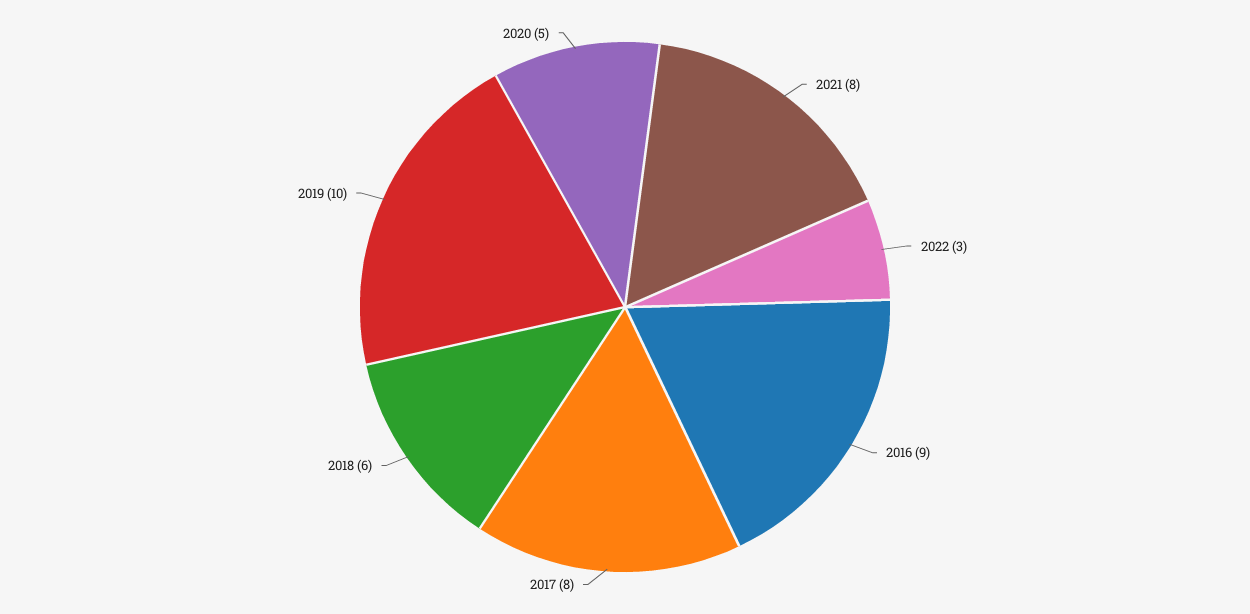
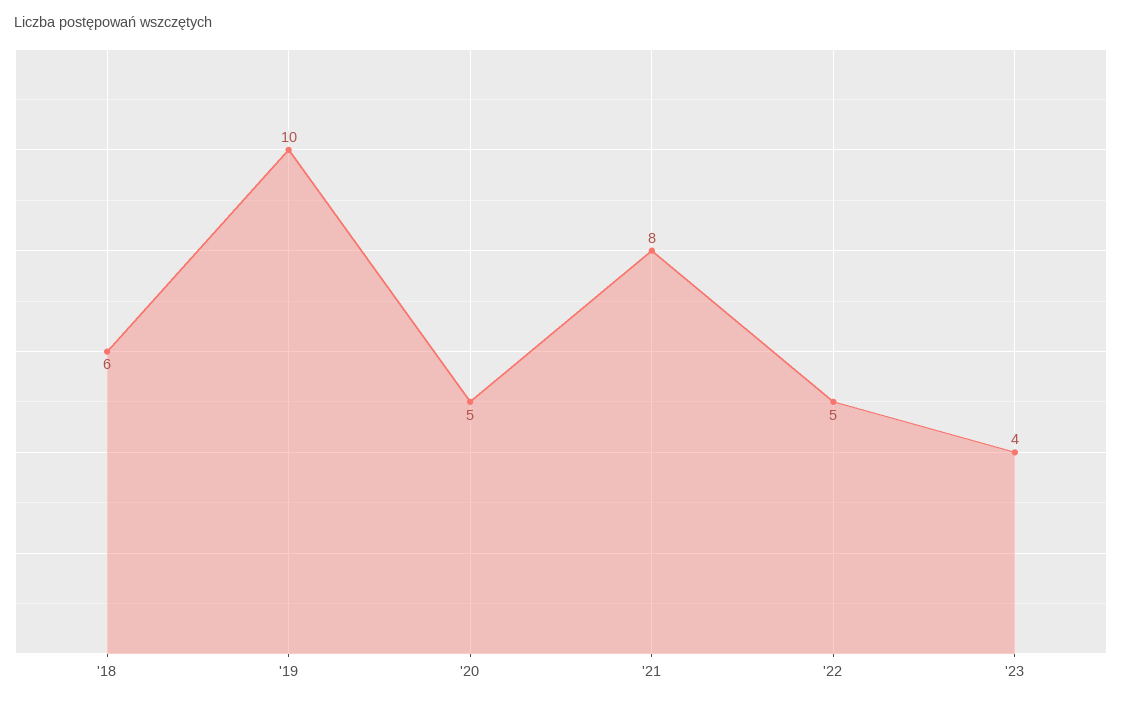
2022: 3 -> 5
2016: 9 -> none
2017: 8 -> none
'23: none -> 4

